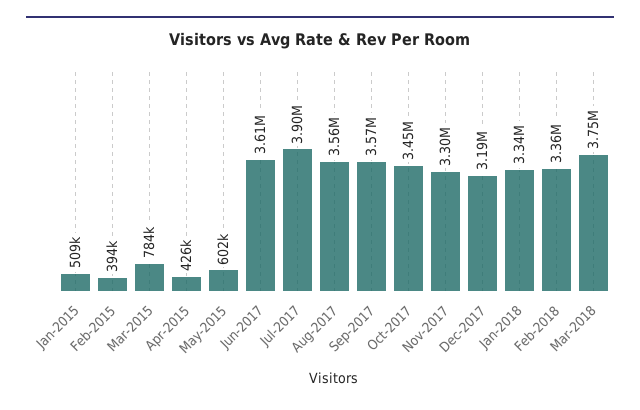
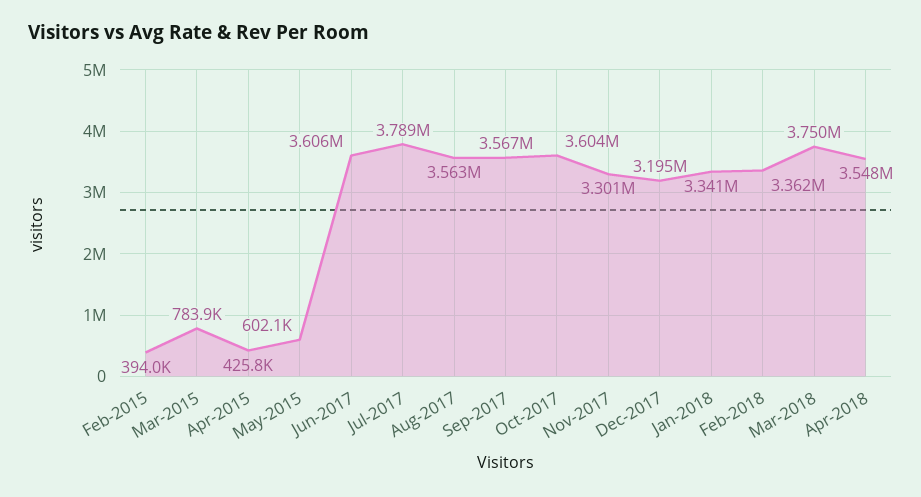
Jan-2015: 509000 -> none
Jul-2017: 3900000 -> 3789000
Oct-2017: 3450000 -> 3604000
Apr-2018: none -> 3548000

